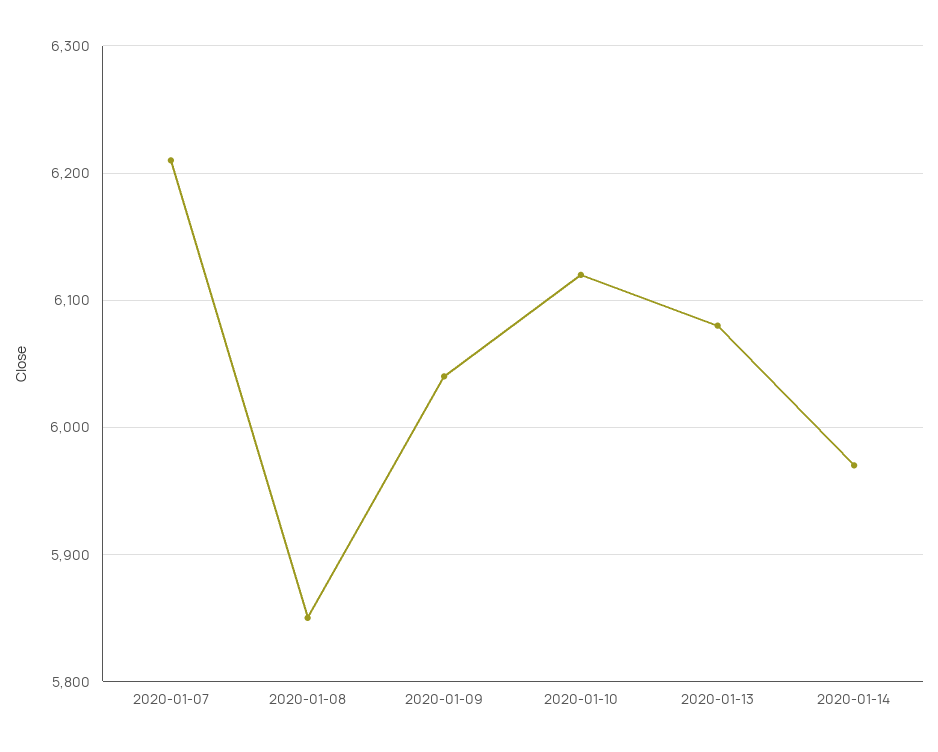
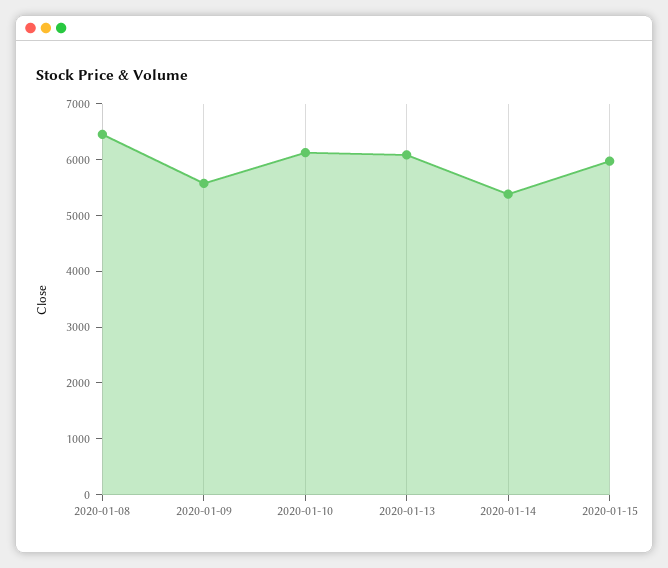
2020-01-07: 6210 -> none
2020-01-08: 5850 -> 6400
2020-01-09: 6040 -> 5600
2020-01-14: 5970 -> 5400
2020-01-15: none -> 6000

